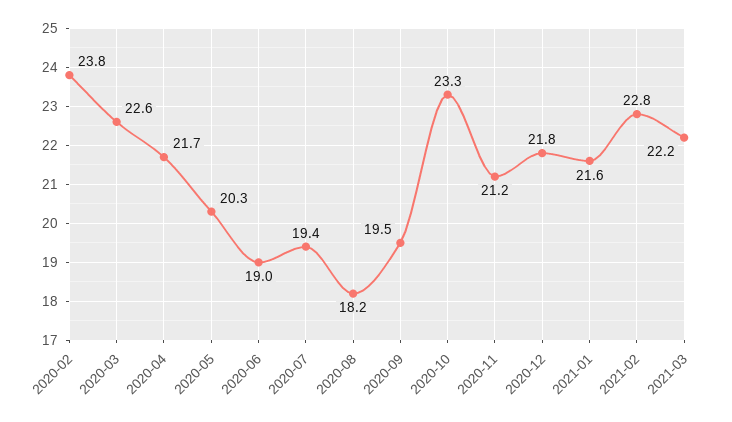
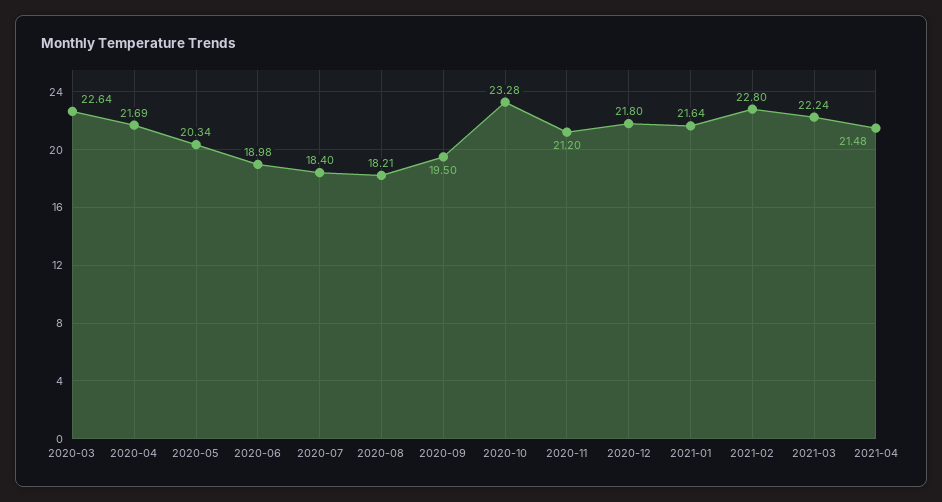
2020-02: 23.8 -> none
2020-07: 19.4 -> 18.4
2021-04: none -> 21.48

